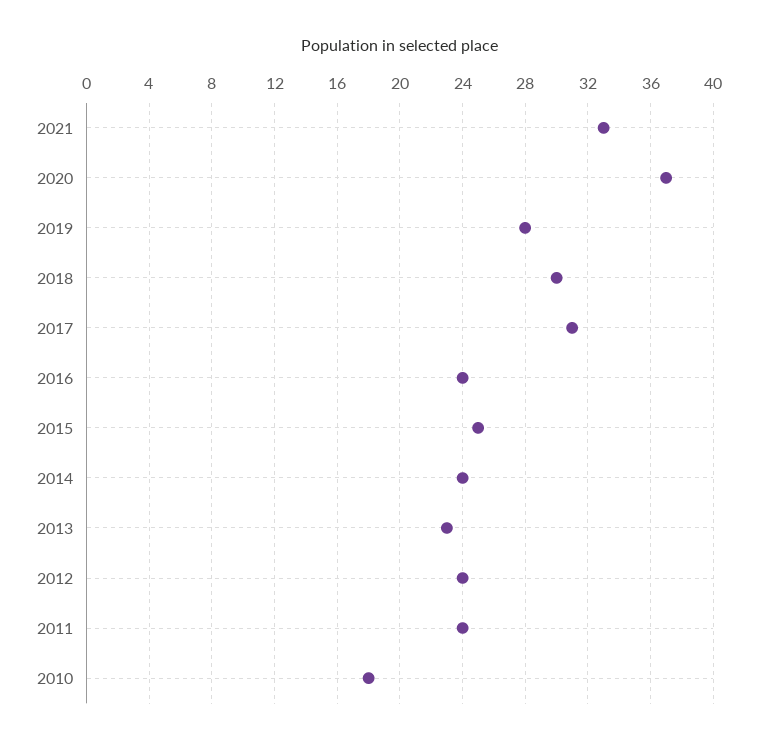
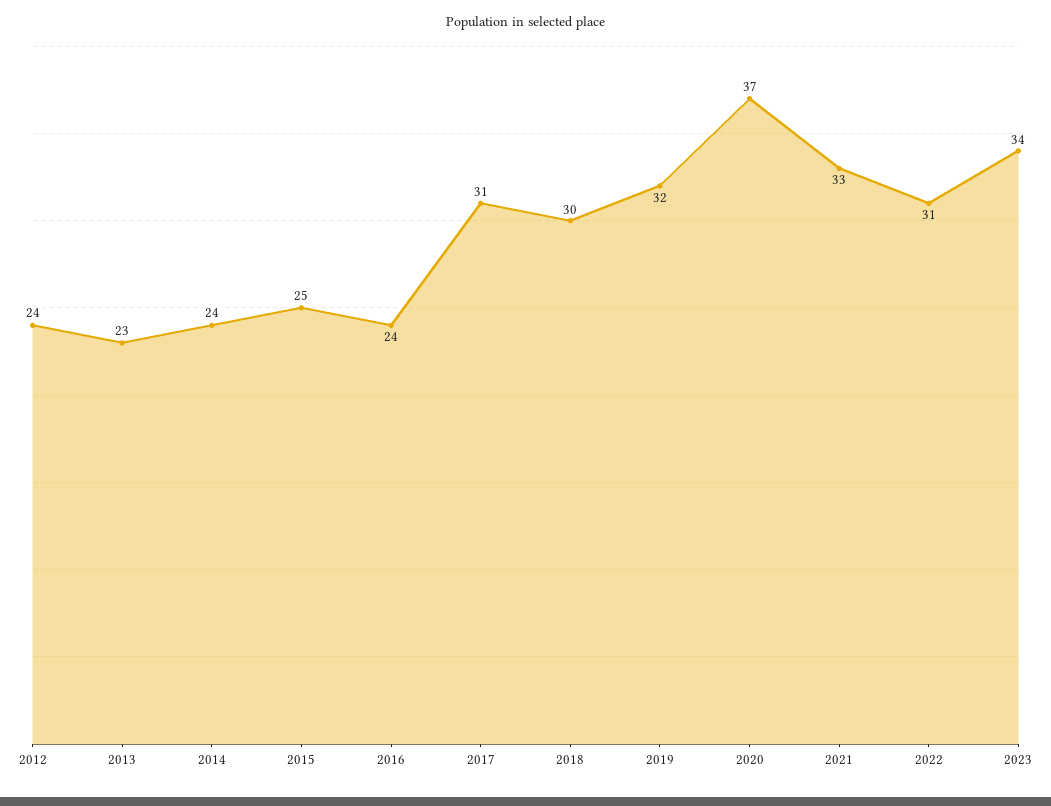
2019: 28 -> 32
2011: 24 -> none
2010: 18 -> none
2022: none -> 31
2023: none -> 34

